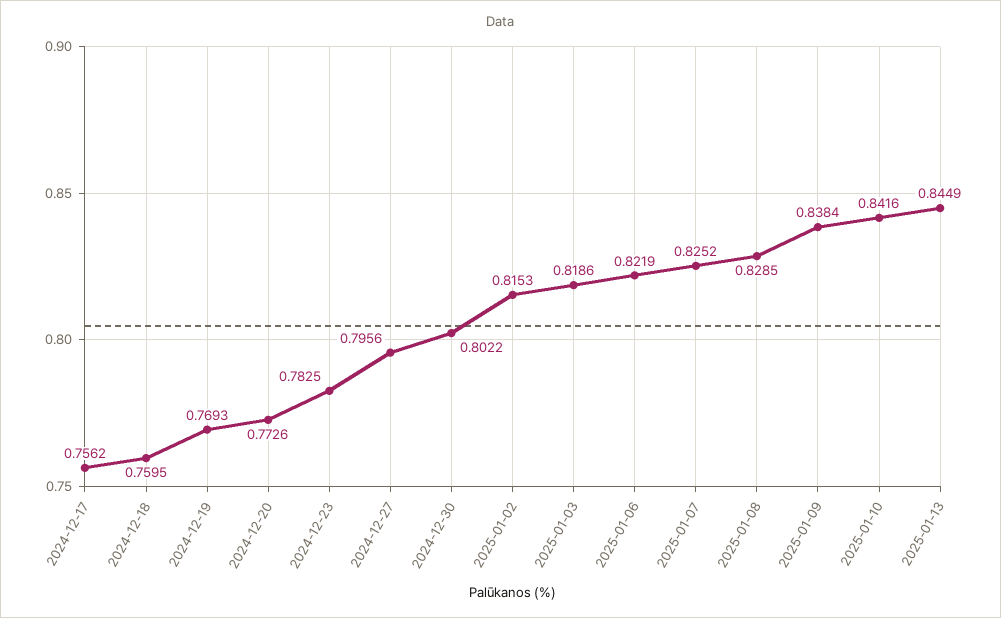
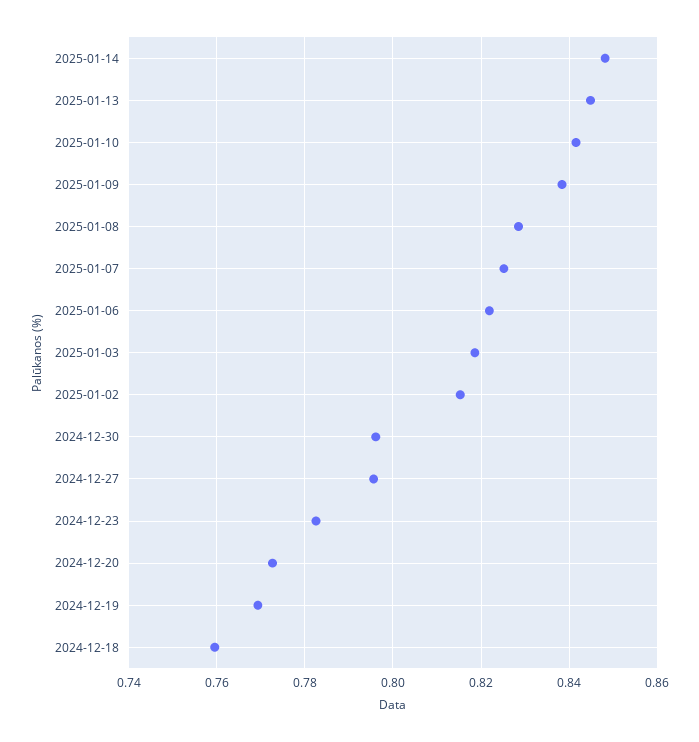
2024-12-17: 0.7562 -> none
2024-12-30: 0.8022 -> 0.796
2025-01-14: none -> 0.848

